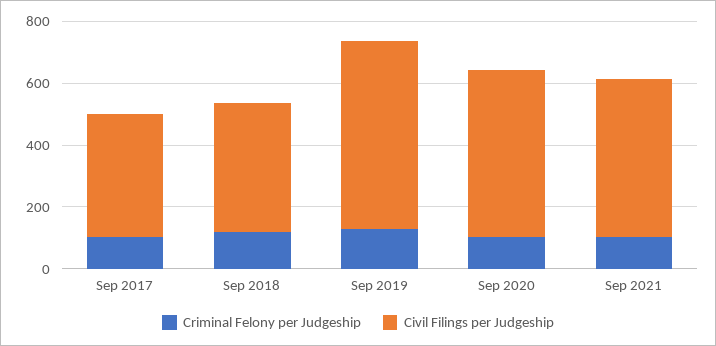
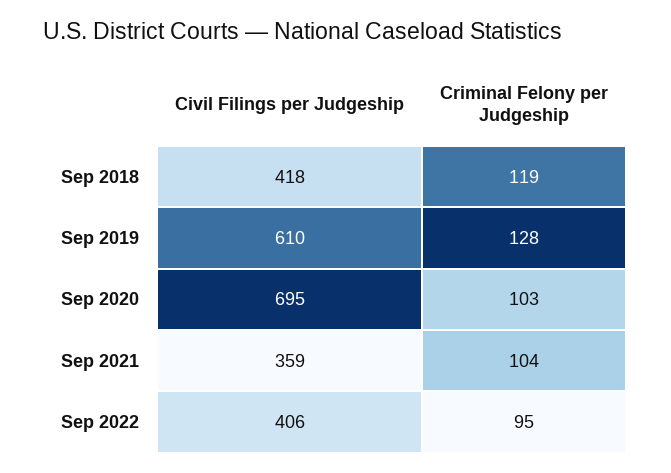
Criminal Felony per Judgeship, Sep 2017: 100 -> none
Civil Filings per Judgeship, Sep 2017: 400 -> none
Civil Filings per Judgeship, Sep 2020: 550 -> 695
Civil Filings per Judgeship, Sep 2021: 500 -> 359
Civil Filings per Judgeship, Sep 2022: none -> 406
Criminal Felony per Judgeship, Sep 2022: none -> 95

